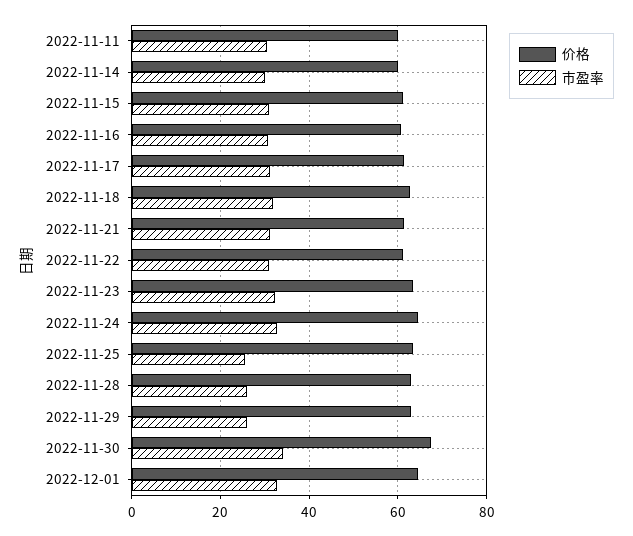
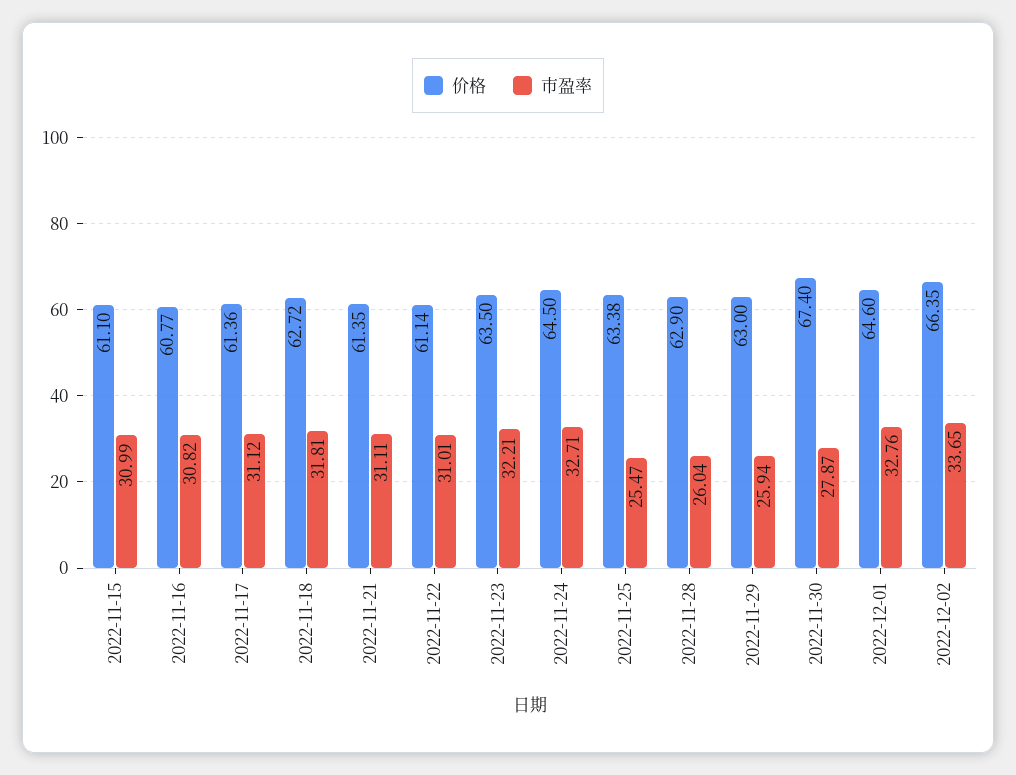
价格, 2022-11-11: 60 -> none
市盈率, 2022-11-11: 30 -> none
价格, 2022-11-14: 60 -> none
市盈率, 2022-11-14: 30 -> none
市盈率, 2022-11-30: 34 -> 27.87
价格, 2022-12-02: none -> 66.35
市盈率, 2022-12-02: none -> 33.65

